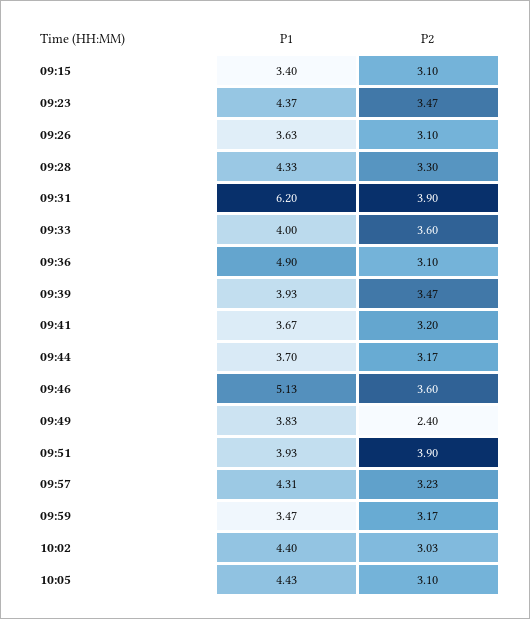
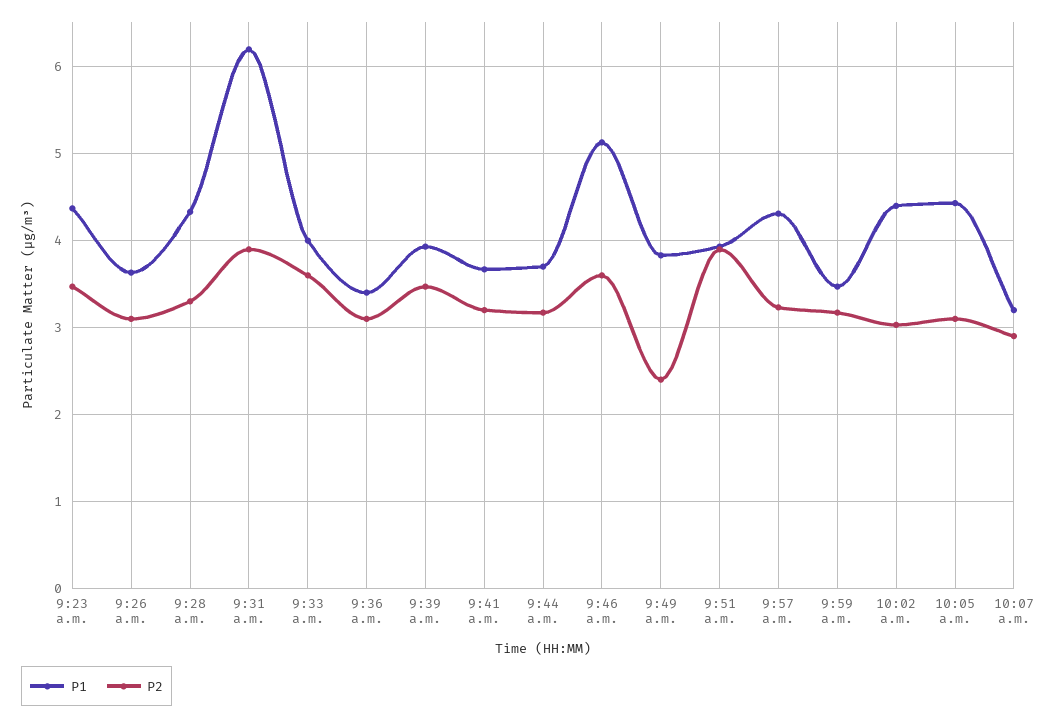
P1, 09:15: 3.4 -> none
P2, 09:15: 3.1 -> none
P1, 09:36: 4.9 -> 3.4
P1, 10:07 a.m.: none -> 3.2
P2, 10:07 a.m.: none -> 2.9

